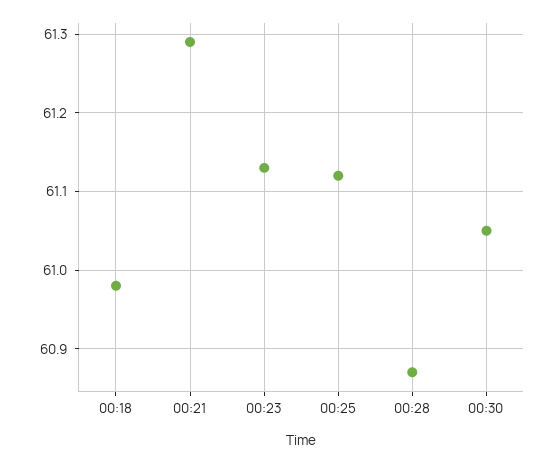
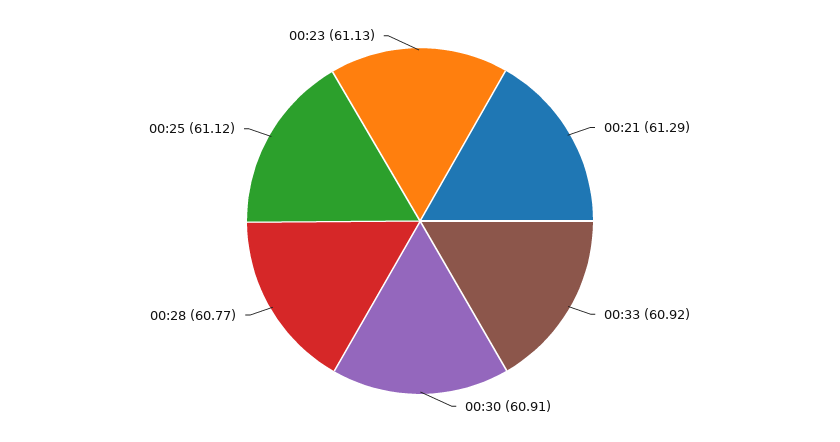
00:18: 60.98 -> none
00:28: 60.87 -> 60.77
00:30: 61.05 -> 60.91
00:33: none -> 60.92

